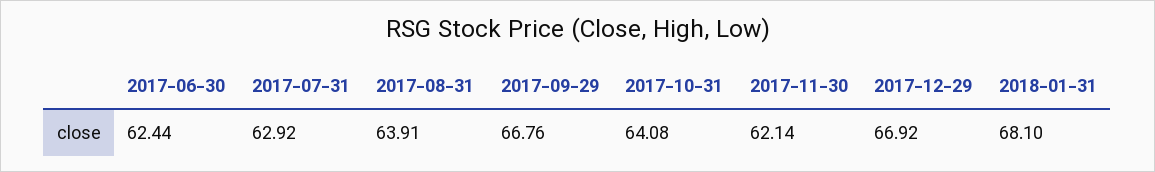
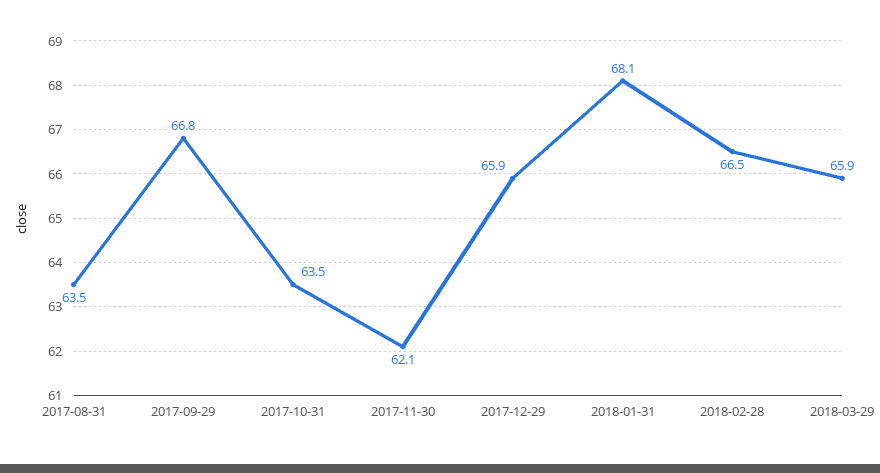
2017-06-30: 62.44 -> none
2017-07-31: 62.92 -> none
2017-08-31: 63.91 -> 63.5
2017-10-31: 64.08 -> 63.5
2017-12-29: 66.92 -> 65.9
2018-02-28: none -> 66.5
2018-03-29: none -> 65.9

